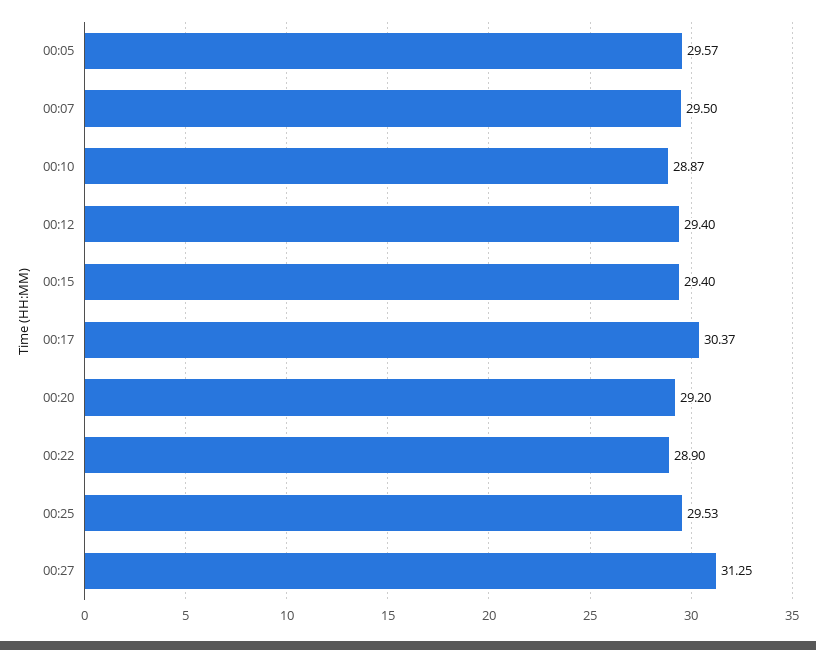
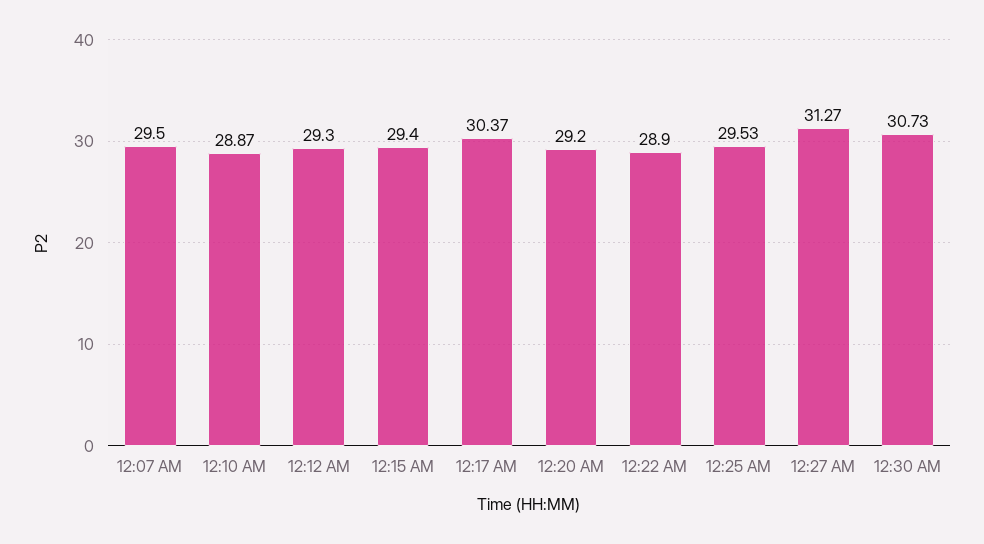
00:05: 29.57 -> none
00:12: 29.4 -> 29.3
00:27: 31.25 -> 31.27
12:30 AM: none -> 30.73

